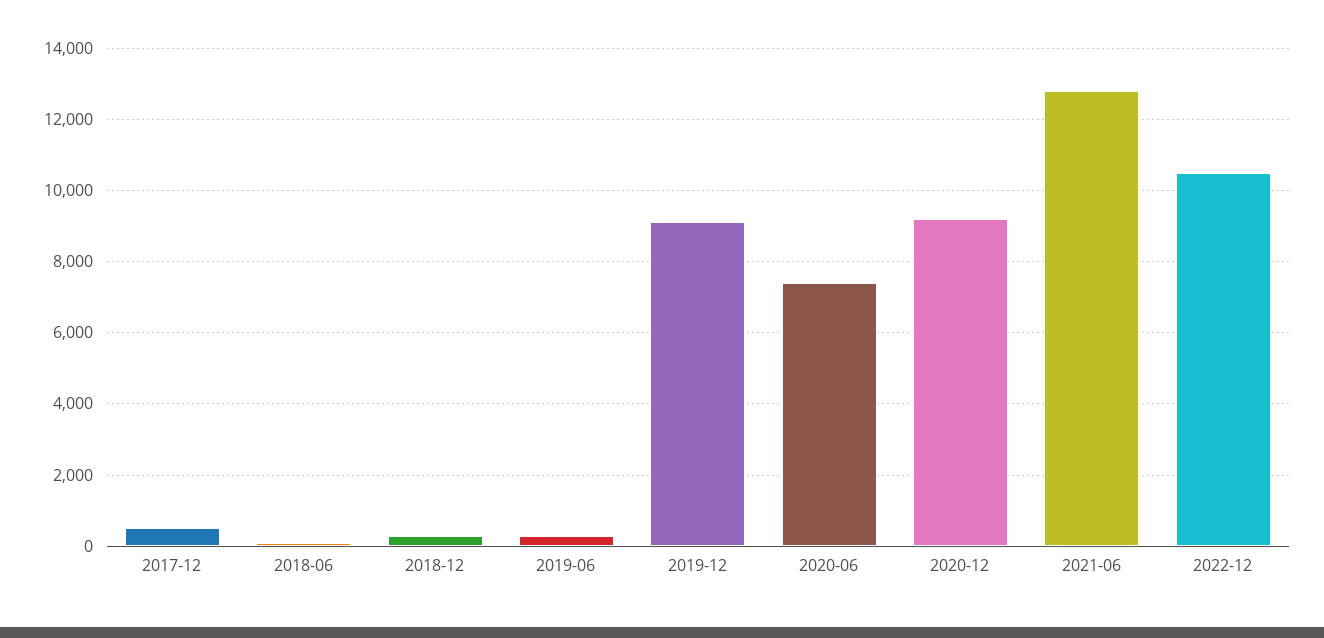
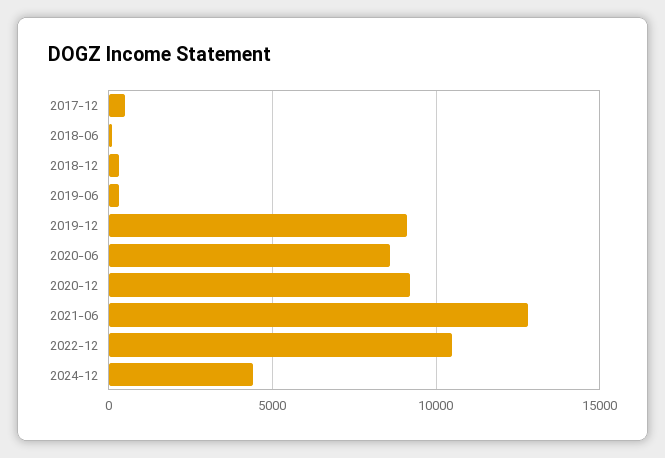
2020-06: 7400 -> 8500
2024-12: none -> 4500

